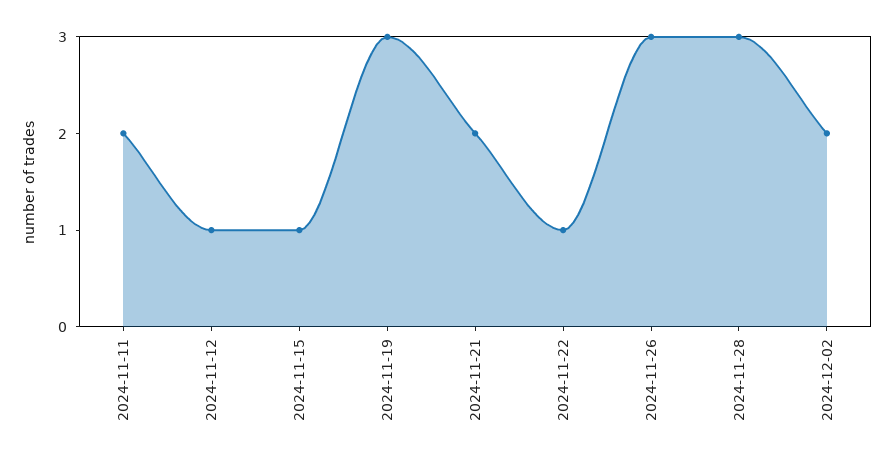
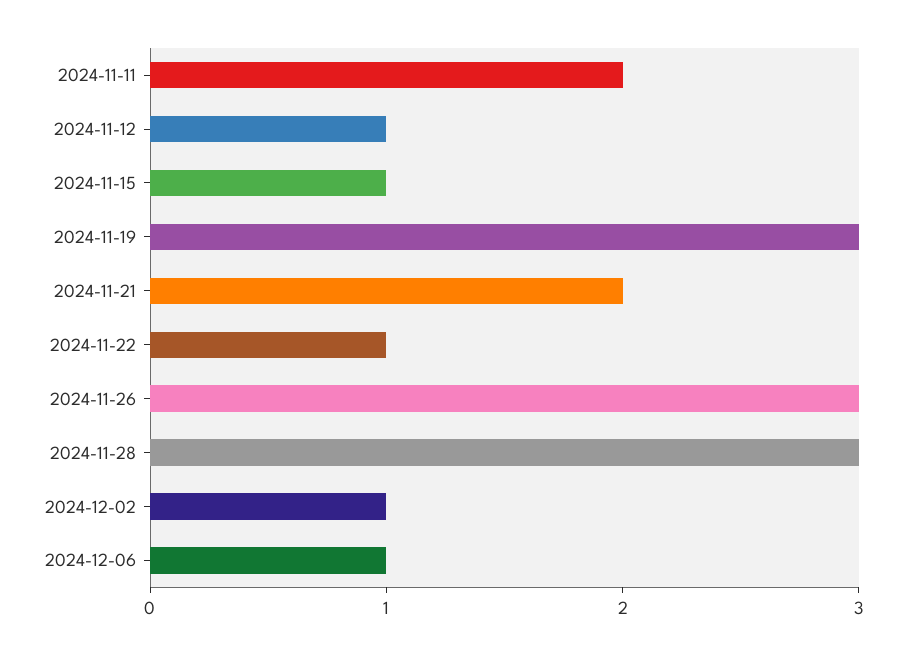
2024-12-02: 2 -> 1
2024-12-06: none -> 1

